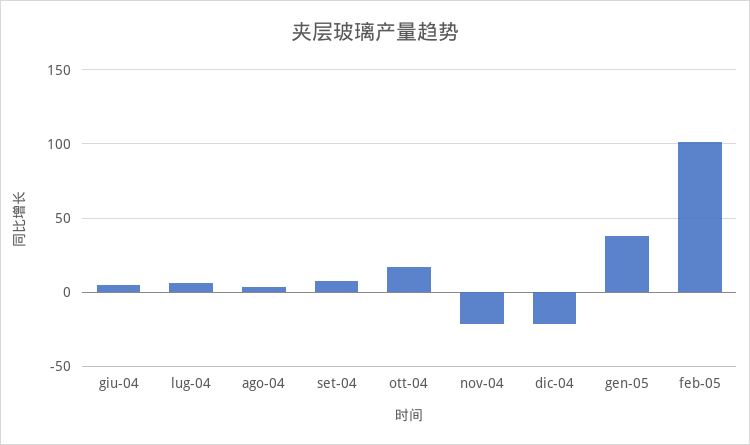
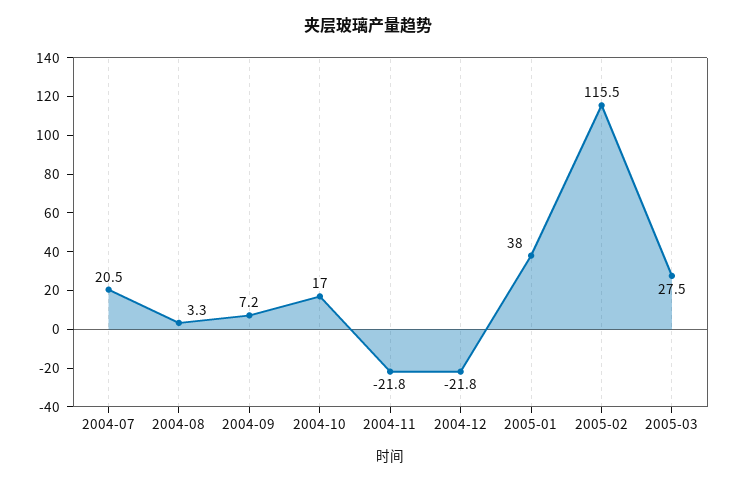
giu-04: 5 -> none
lug-04: 5 -> 20.5
feb-05: 100 -> 115.5
2005-03: none -> 27.5

